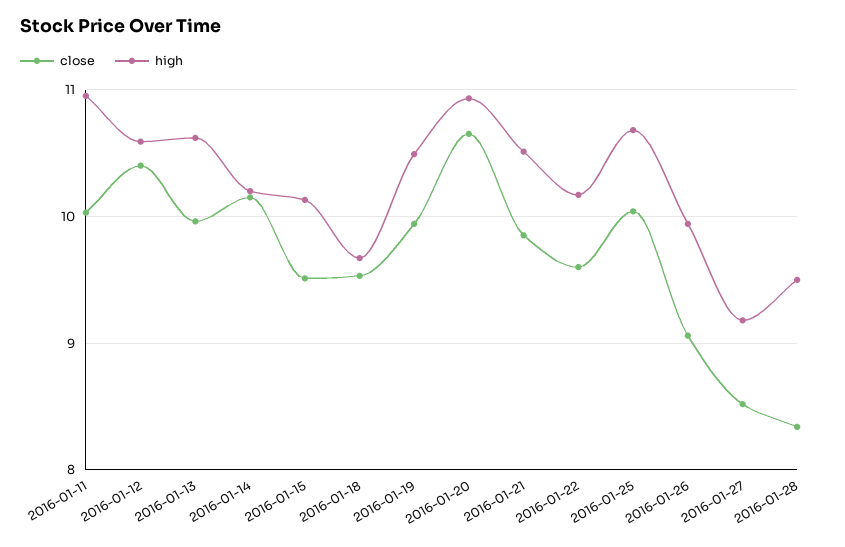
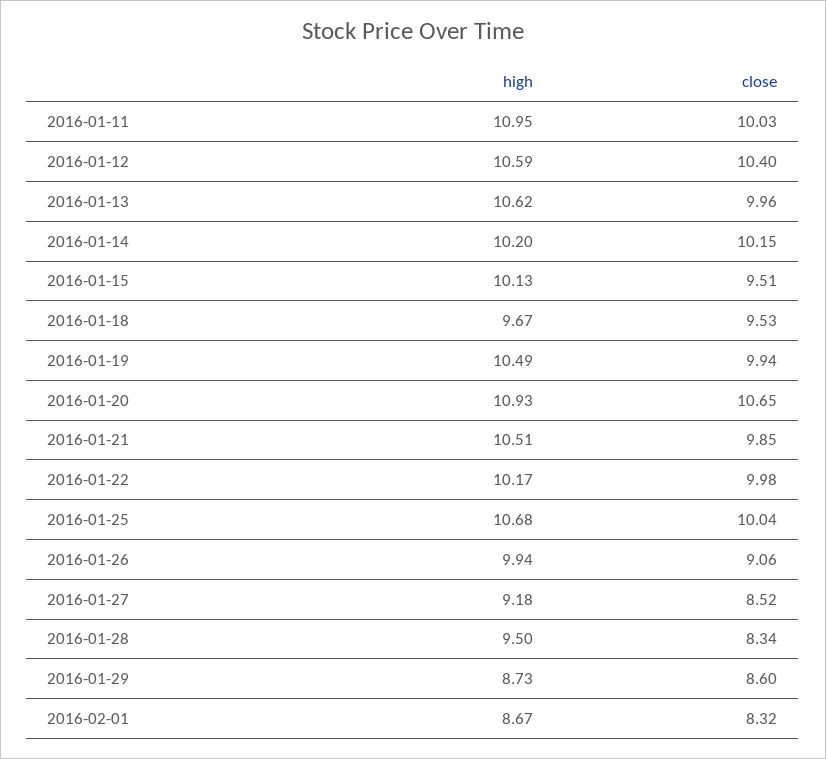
close, 2016-01-22: 9.6 -> 9.98
high, 2016-01-29: none -> 8.73
close, 2016-01-29: none -> 8.6
high, 2016-02-01: none -> 8.67
close, 2016-02-01: none -> 8.32

